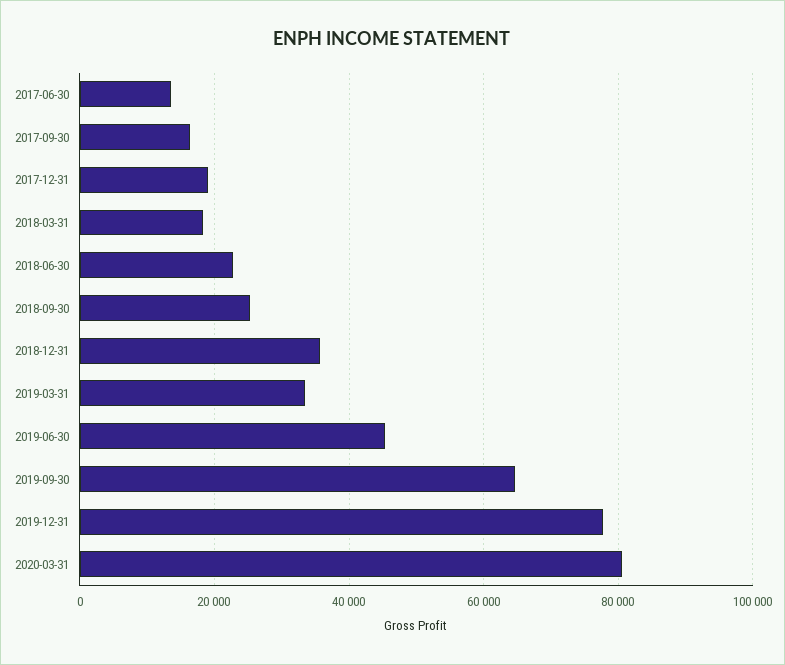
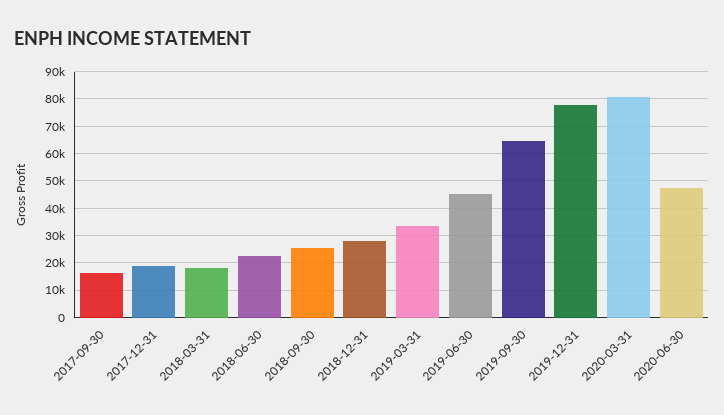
2017-06-30: 14000 -> none
2018-12-31: 36000 -> 27500
2020-06-30: none -> 47500

